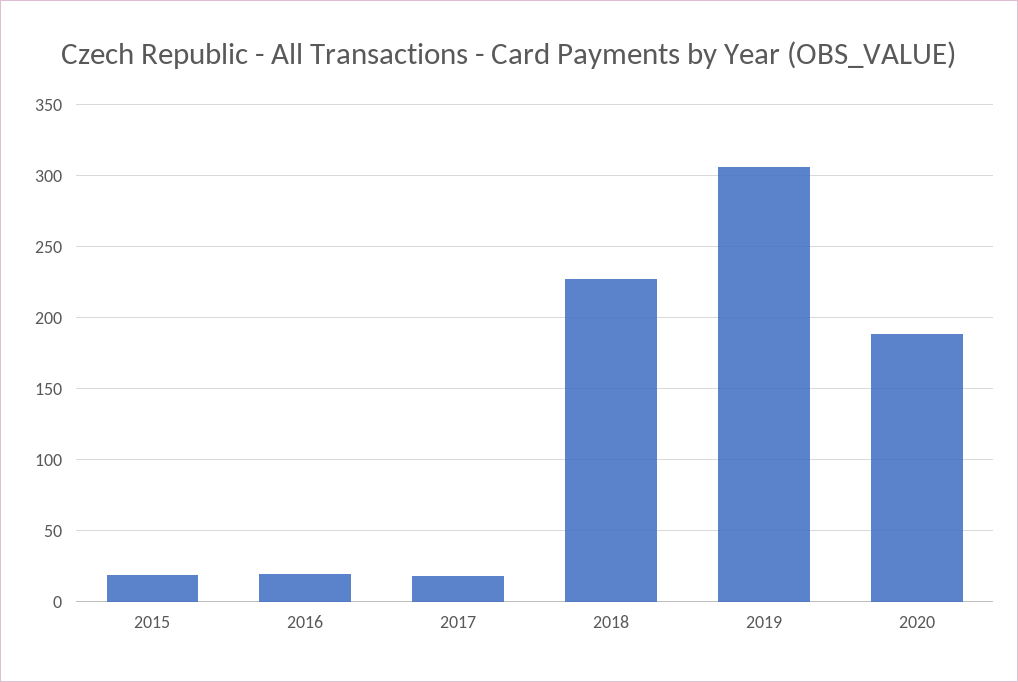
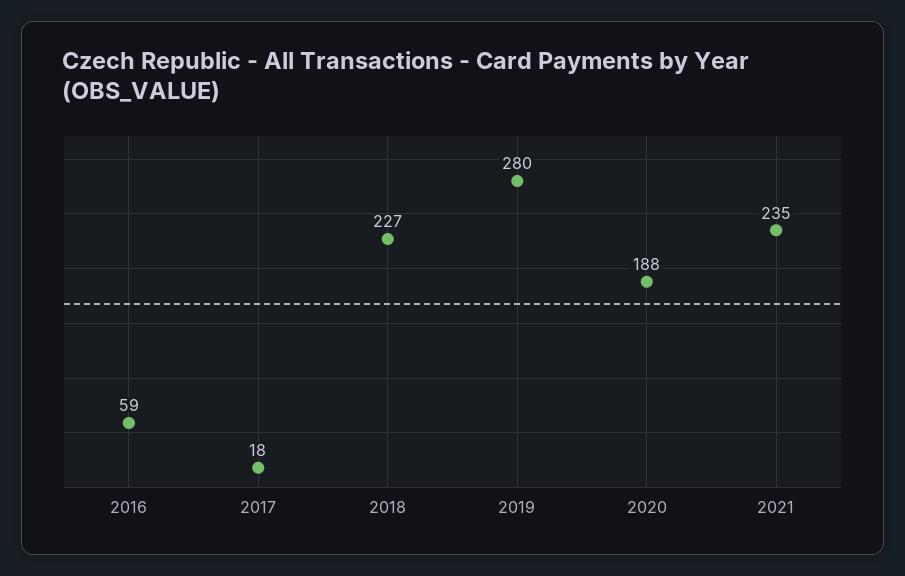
2015: 20 -> none
2016: 20 -> 59
2019: 305 -> 280
2021: none -> 235

